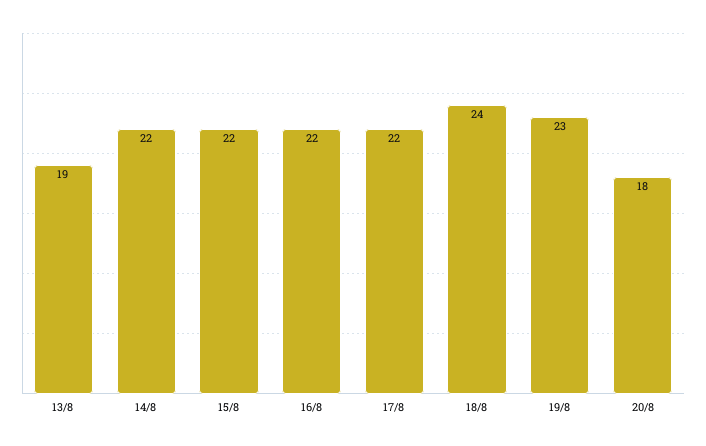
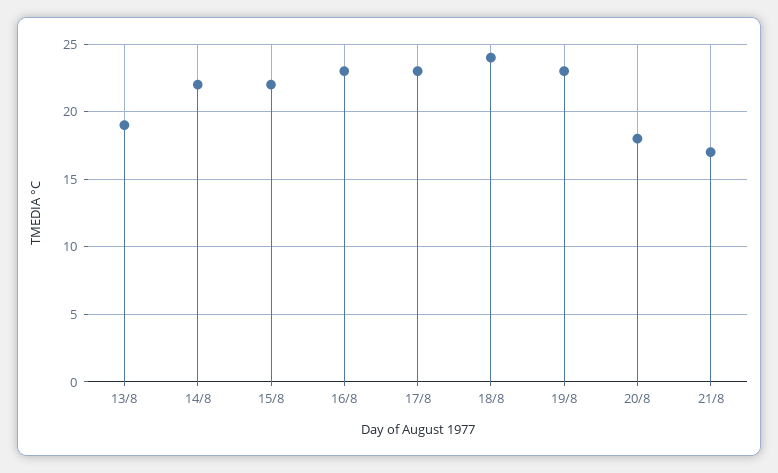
16/8: 22 -> 23
17/8: 22 -> 23
21/8: none -> 17

